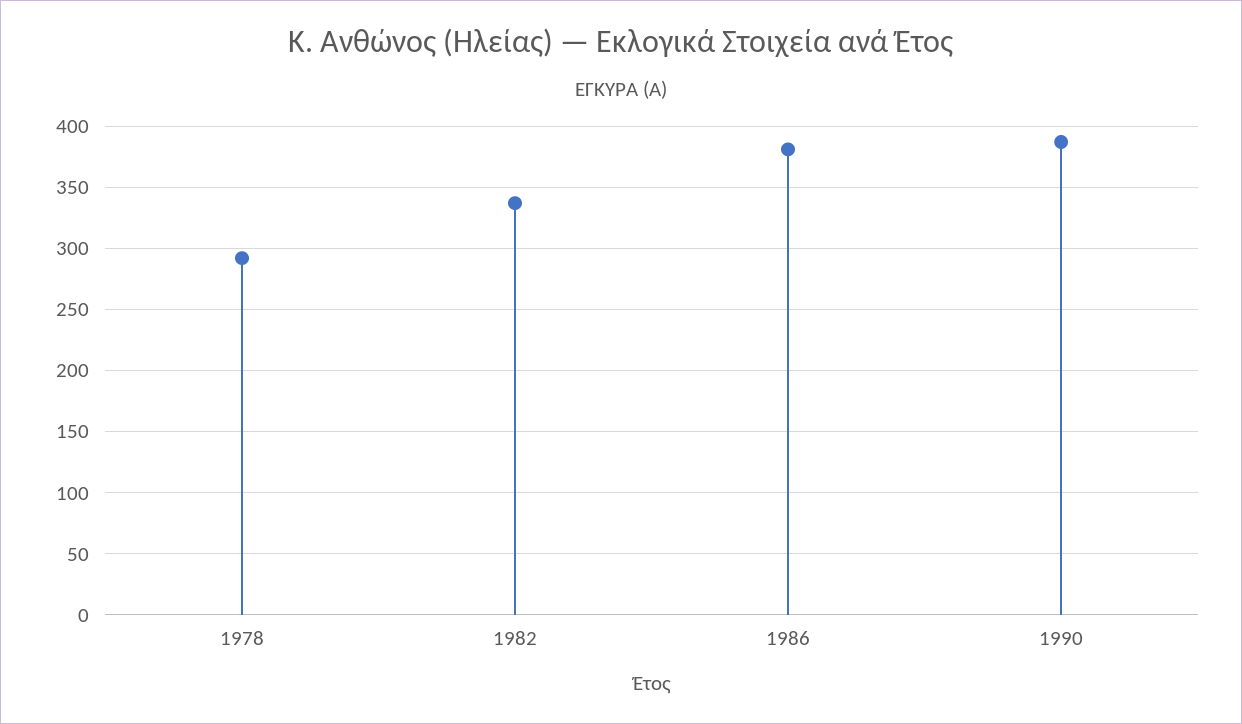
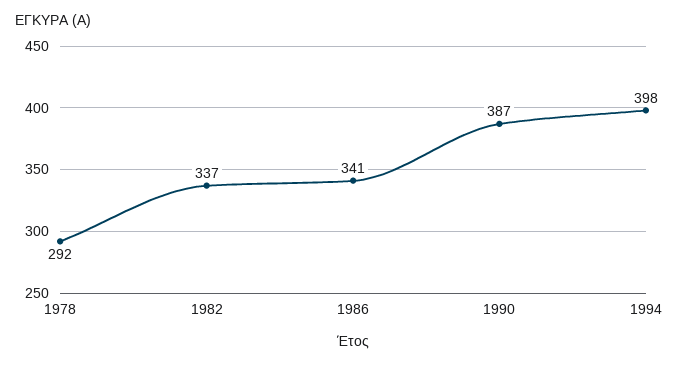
1986: 380 -> 341
1994: none -> 398

